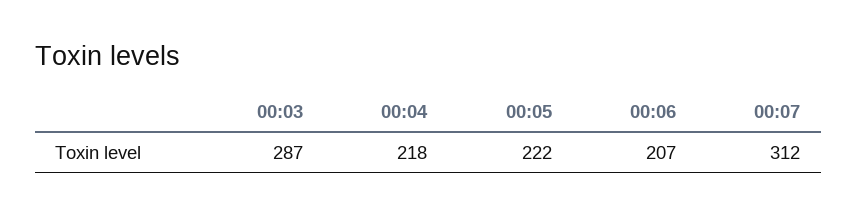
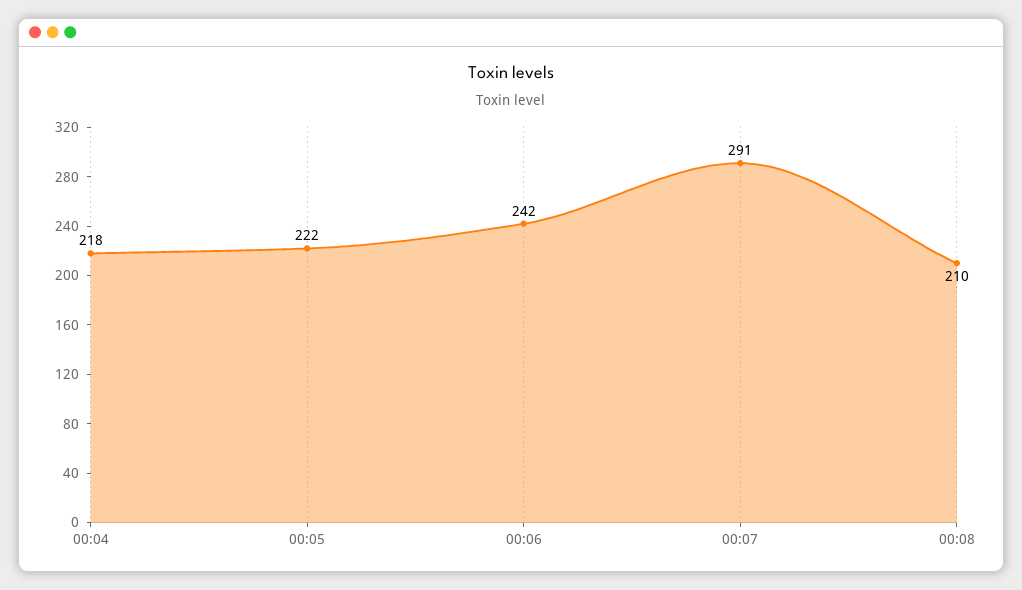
00:03: 287 -> none
00:06: 207 -> 242
00:07: 312 -> 291
00:08: none -> 210

